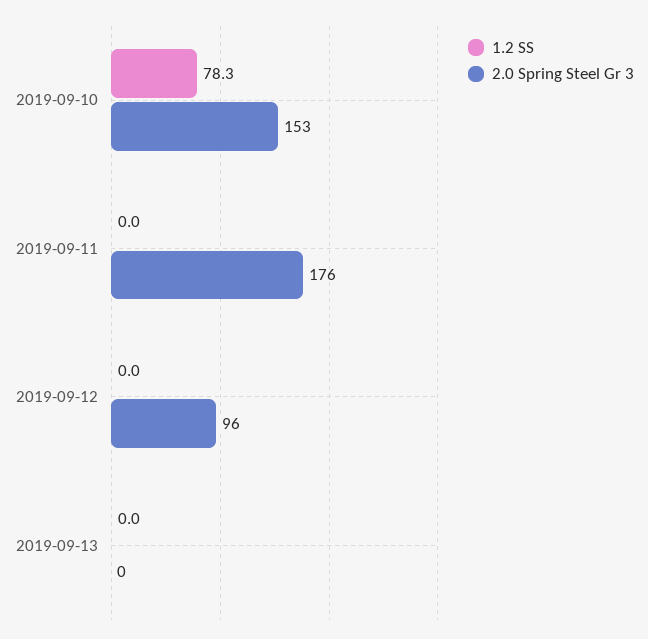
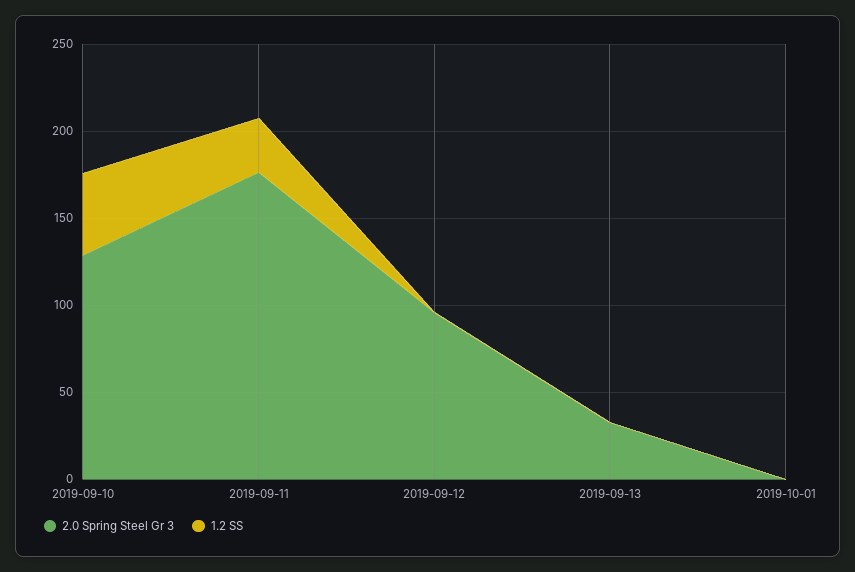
1.2 SS, 2019-09-10: 78.3 -> 50
2.0 Spring Steel Gr 3, 2019-09-10: 153 -> 130
1.2 SS, 2019-09-11: 0 -> 30
2.0 Spring Steel Gr 3, 2019-09-13: 0 -> 30
2.0 Spring Steel Gr 3, 2019-10-01: none -> 0
1.2 SS, 2019-10-01: none -> 0

